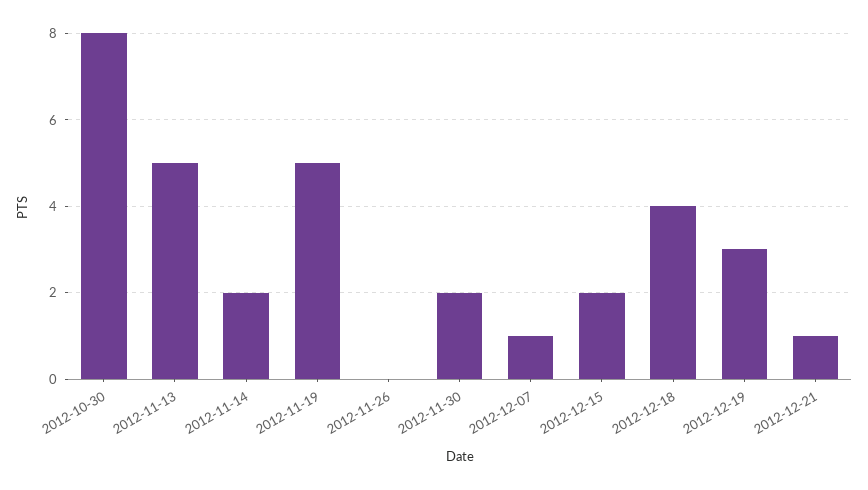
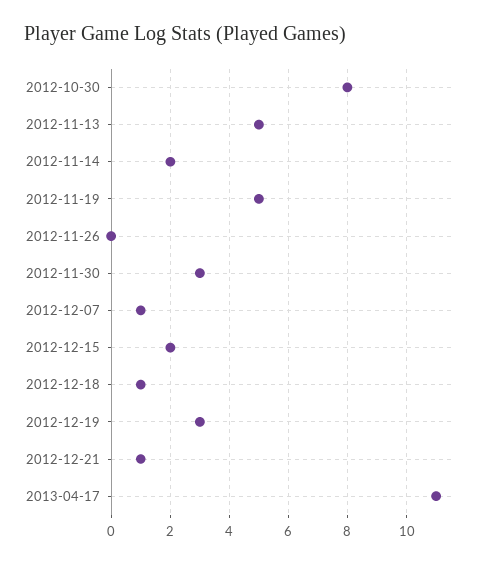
2012-11-30: 2 -> 3
2012-12-18: 4 -> 1
2013-04-17: none -> 11

